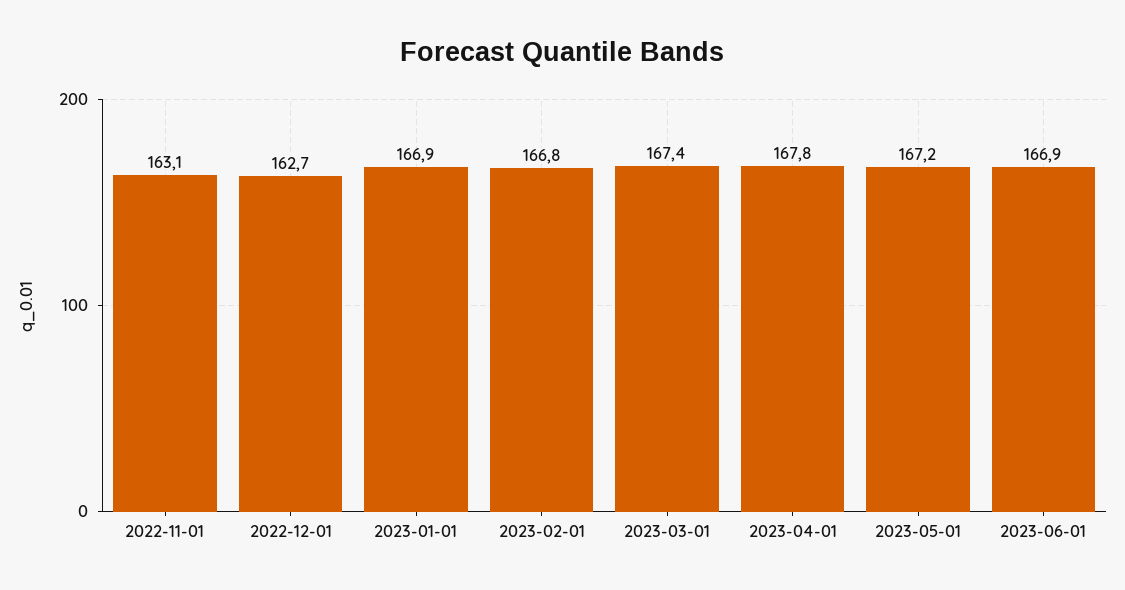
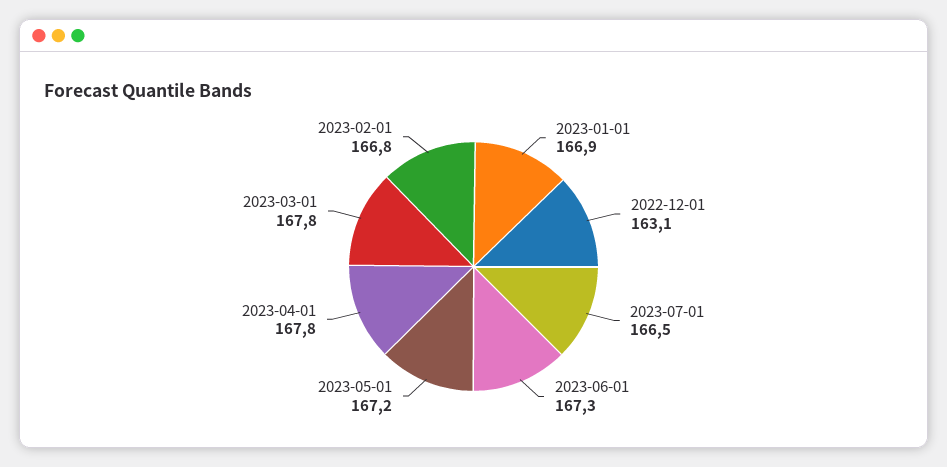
2022-11-01: 163.1 -> none
2022-12-01: 162.7 -> 163.1
2023-03-01: 167.4 -> 167.8
2023-06-01: 166.9 -> 167.3
2023-07-01: none -> 166.5

